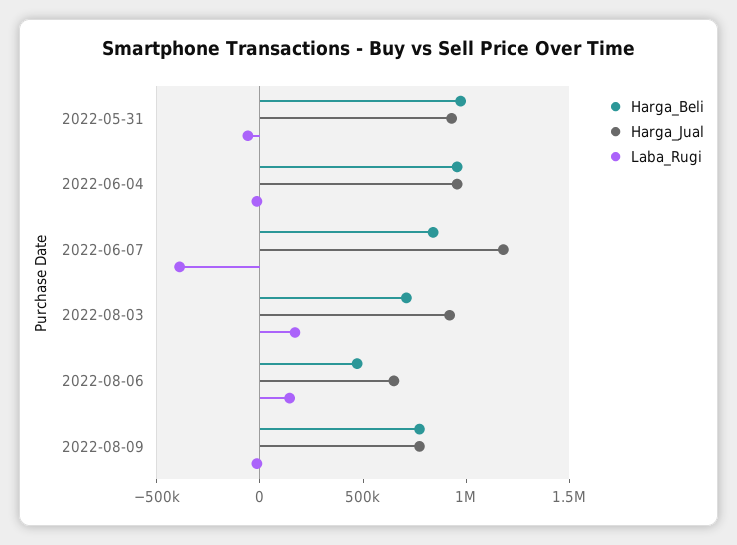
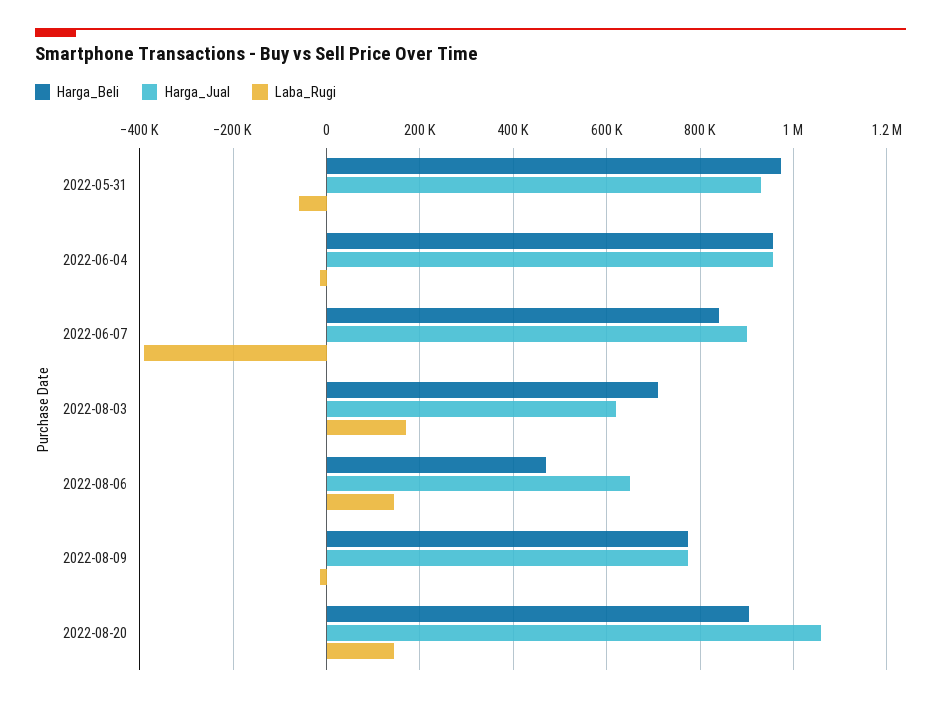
Harga_Jual, 2022-06-07: 1200000 -> 900000
Harga_Jual, 2022-08-03: 900000 -> 620000
Harga_Beli, 2022-08-20: none -> 900000
Harga_Jual, 2022-08-20: none -> 1060000
Laba_Rugi, 2022-08-20: none -> 140000

